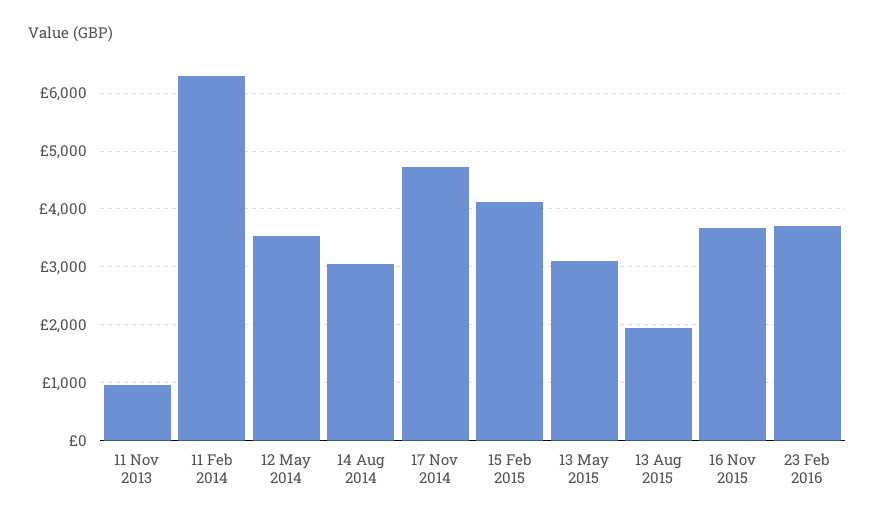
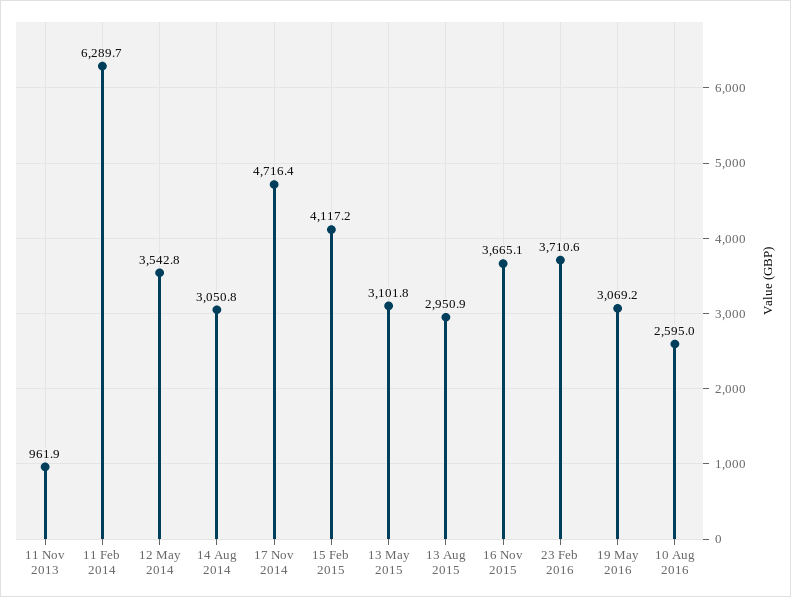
13 Aug 2015: 2000 -> 2950.9
19 May 2016: none -> 3069.2
10 Aug 2016: none -> 2595

